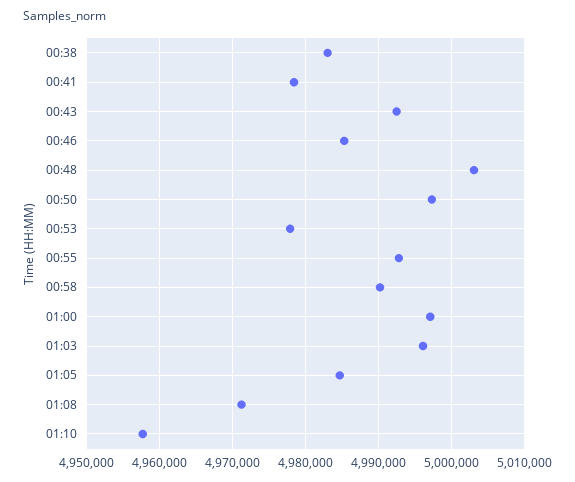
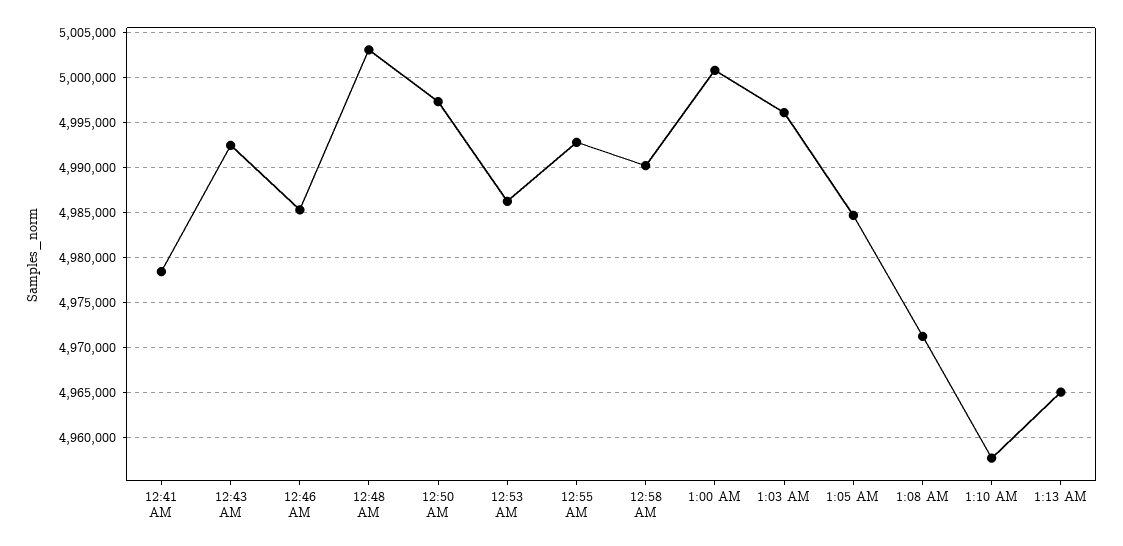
00:38: 4983000 -> none
00:53: 4978000 -> 4986000
01:00: 4997000 -> 5001000
1:13 AM: none -> 4965000

